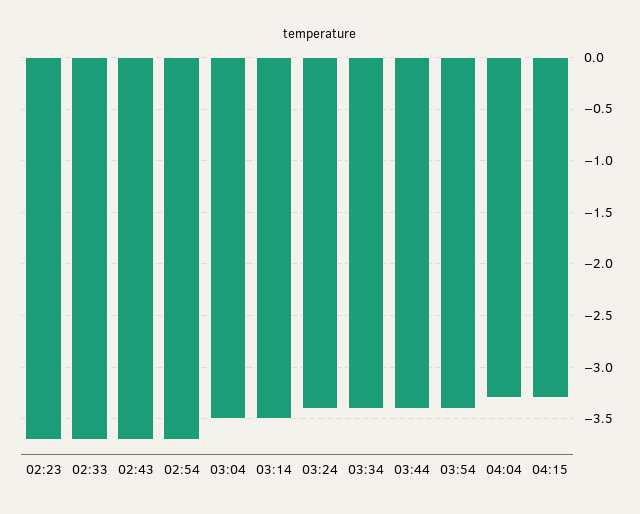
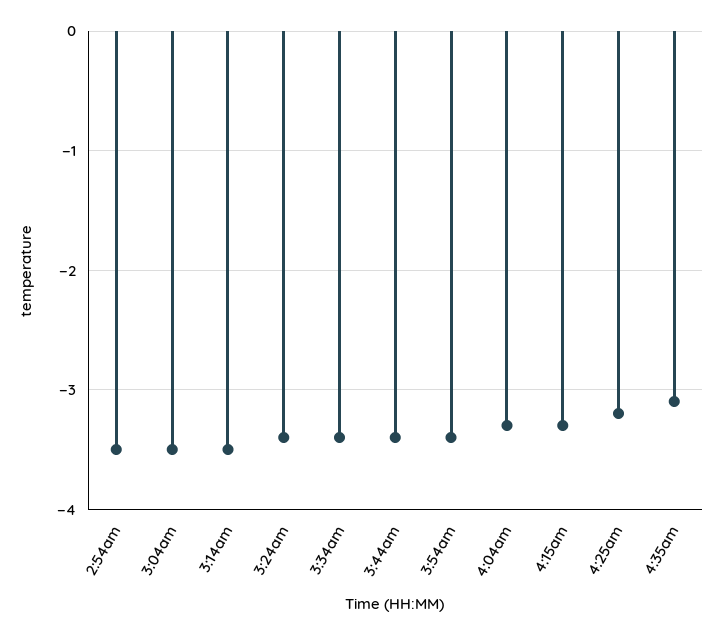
02:23: -3.7 -> none
02:33: -3.7 -> none
02:43: -3.7 -> none
02:54: -3.7 -> -3.5
4:25am: none -> -3.2
4:35am: none -> -3.1

